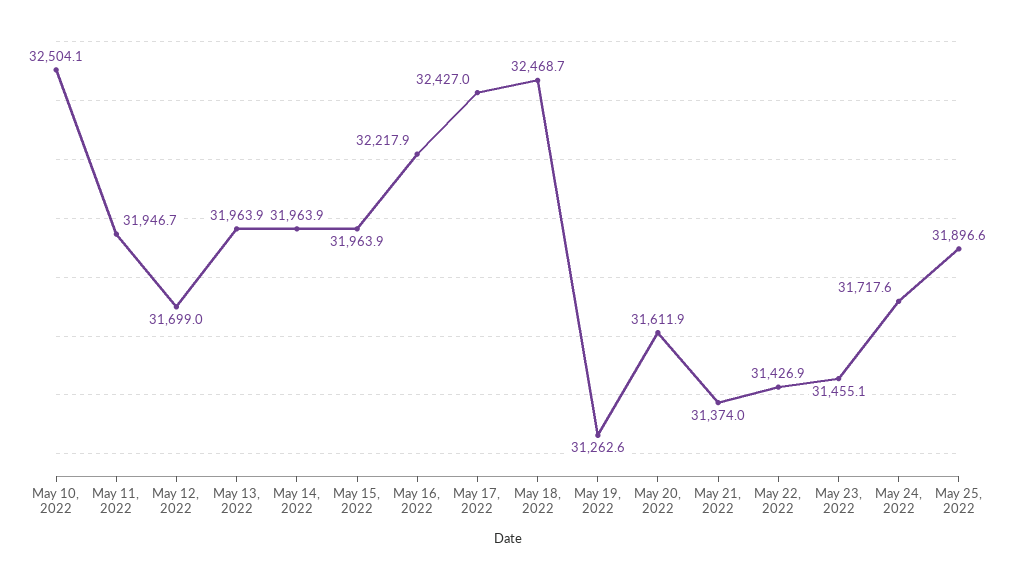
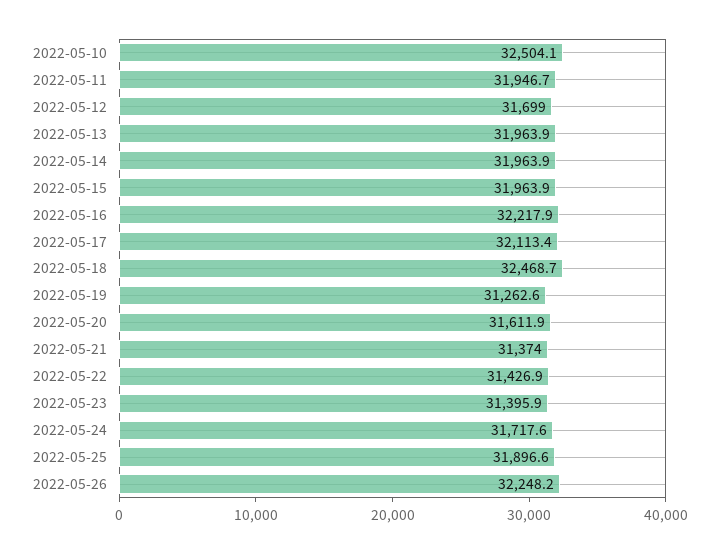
May 17, 2022: 32427 -> 32113.4
May 23, 2022: 31455.1 -> 31395.9
2022-05-26: none -> 32248.2

